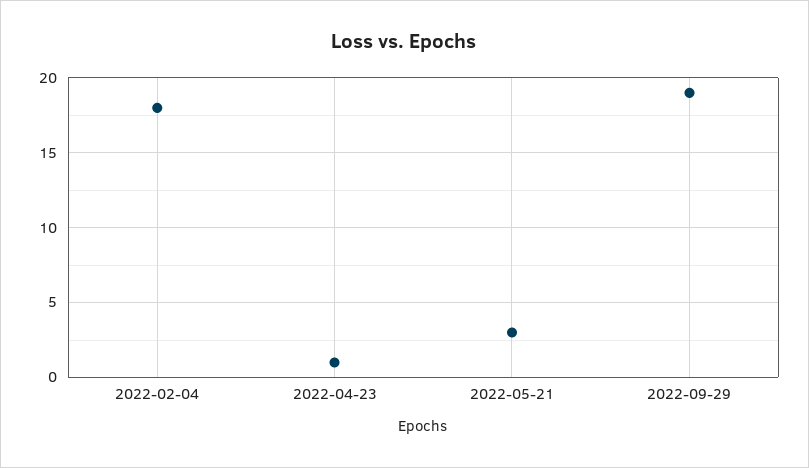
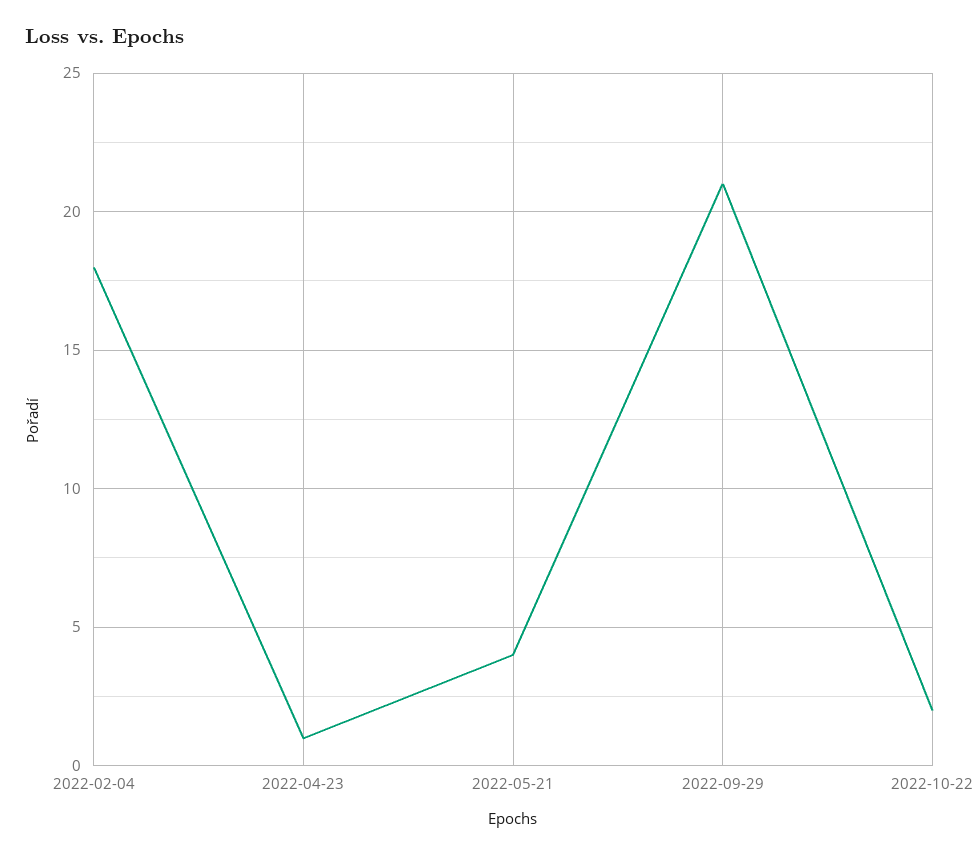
2022-05-21: 3 -> 4
2022-09-29: 19 -> 21
2022-10-22: none -> 2

